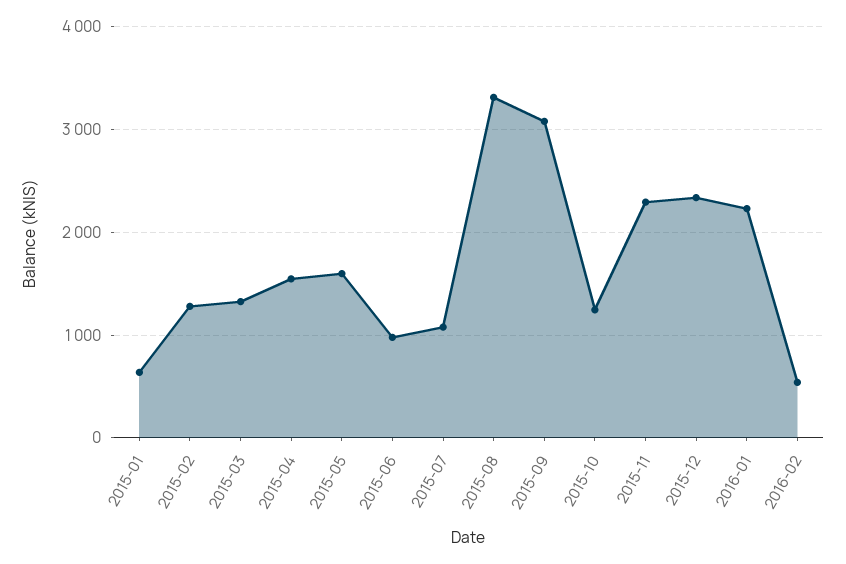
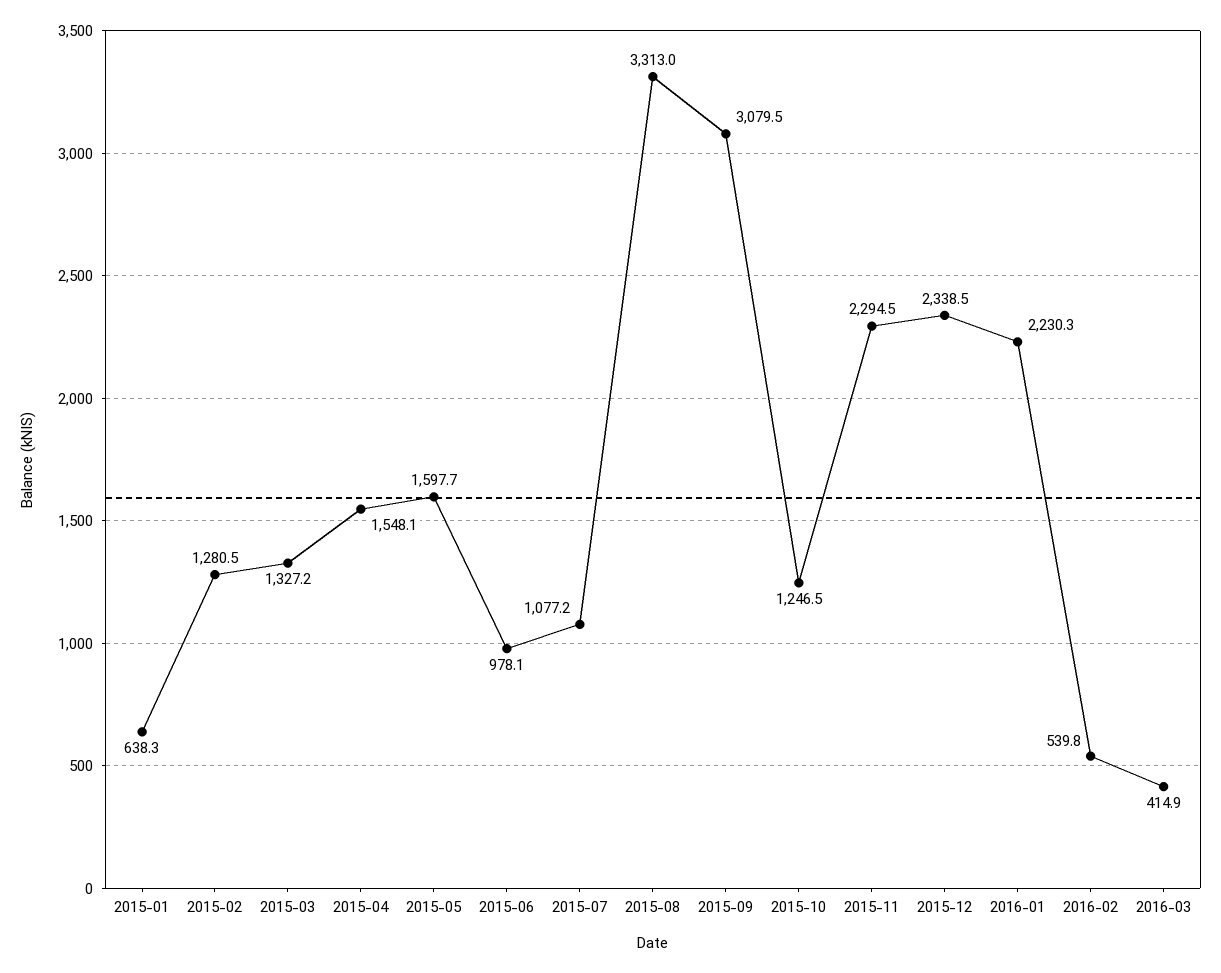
2016-03: none -> 414.9

